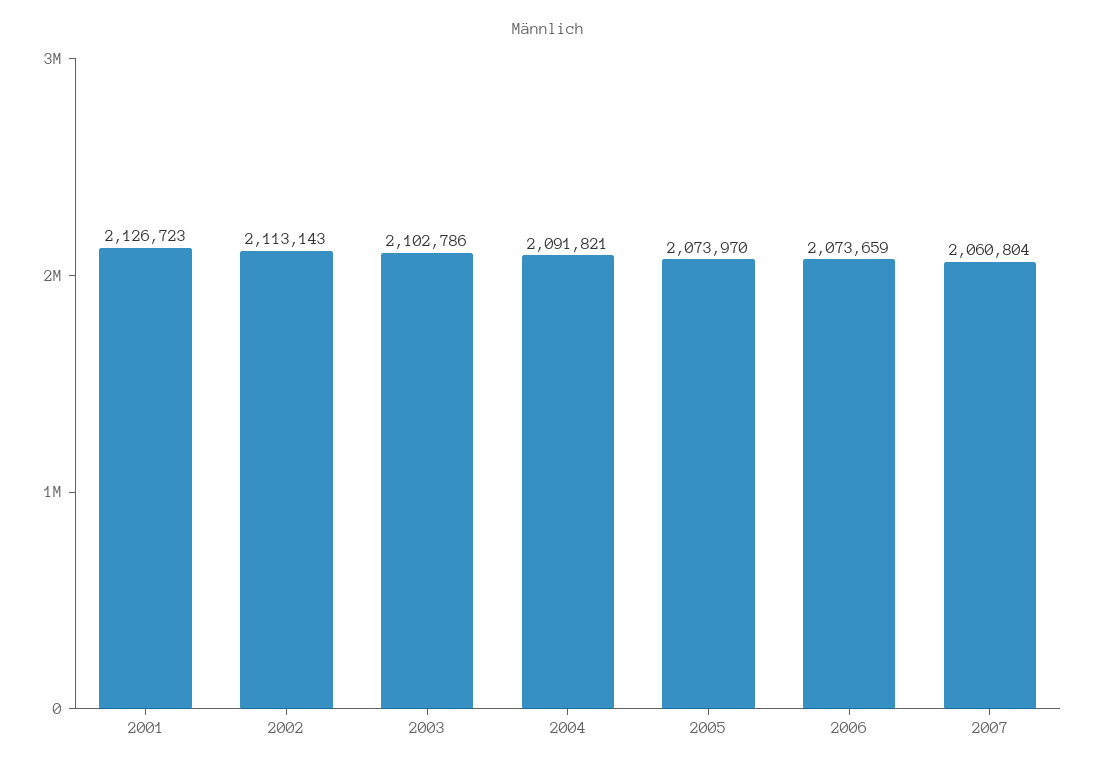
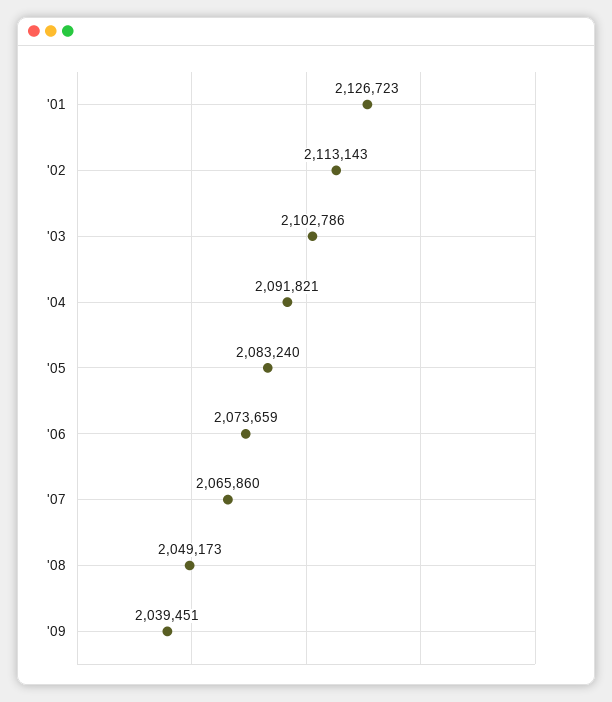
2005: 2073970 -> 2083240
2007: 2060804 -> 2065860
'08: none -> 2049173
'09: none -> 2039451

